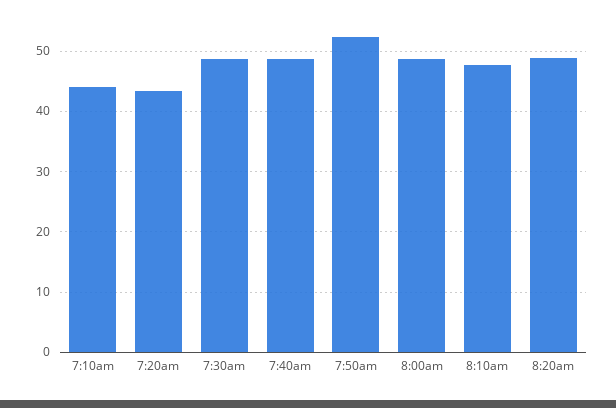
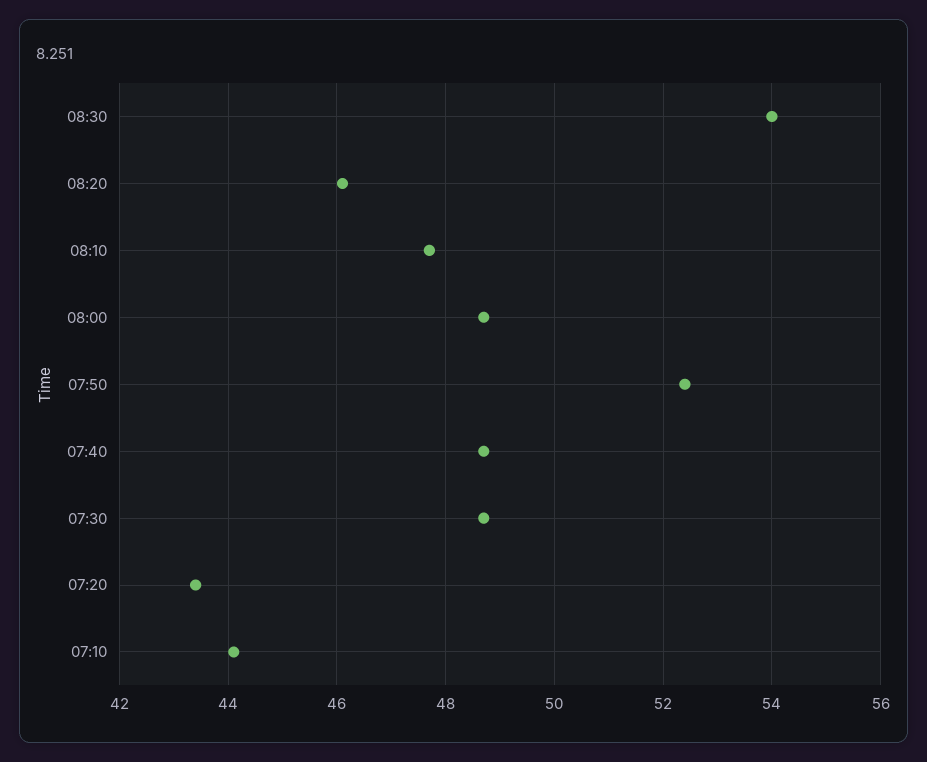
8:20am: 49 -> 46
08:30: none -> 54

